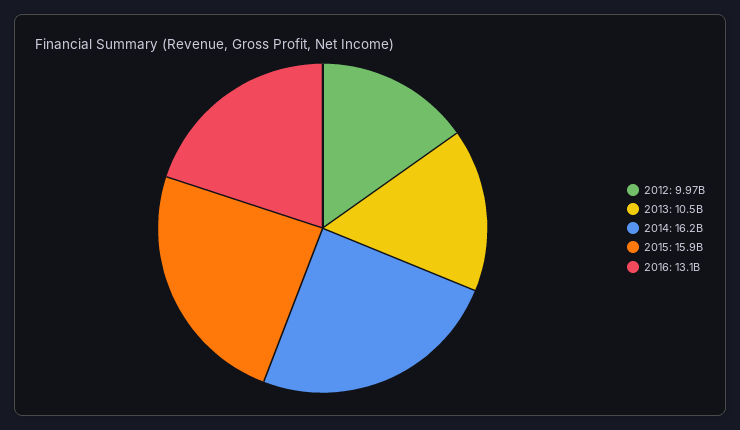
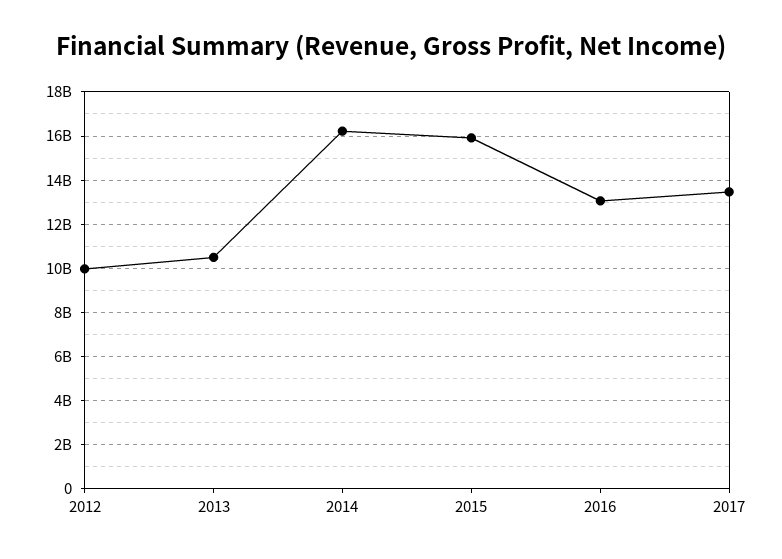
2017: none -> 13500000000

